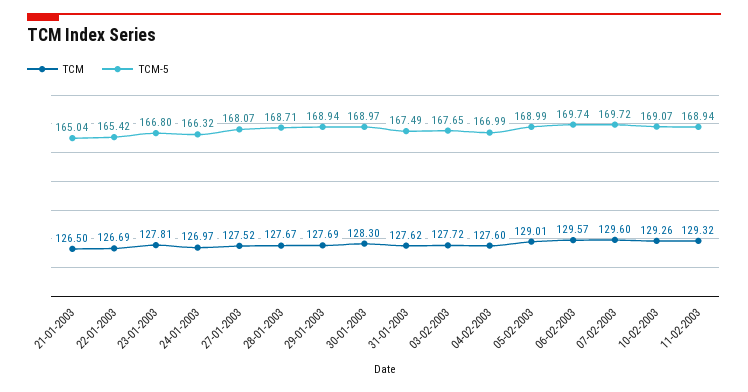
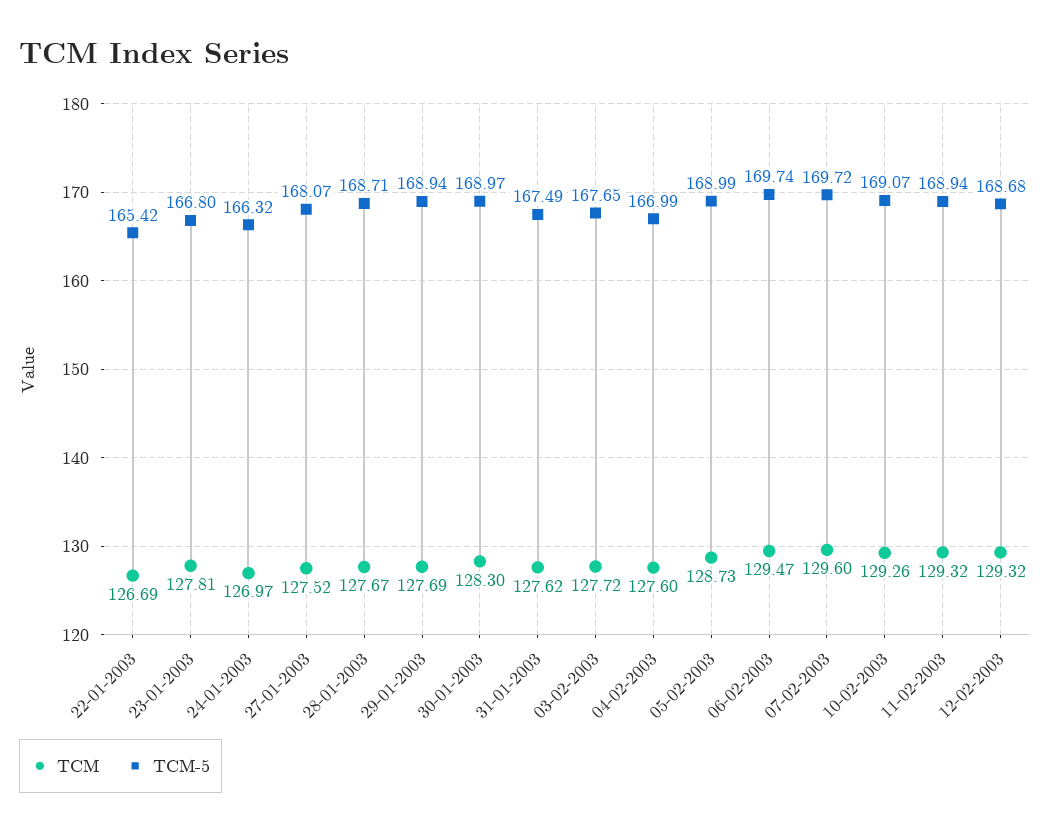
TCM, 21-01-2003: 126.5 -> none
TCM-5, 21-01-2003: 165.04 -> none
TCM, 05-02-2003: 129.01 -> 128.73
TCM, 06-02-2003: 129.57 -> 129.47
TCM, 12-02-2003: none -> 129.32
TCM-5, 12-02-2003: none -> 168.68

